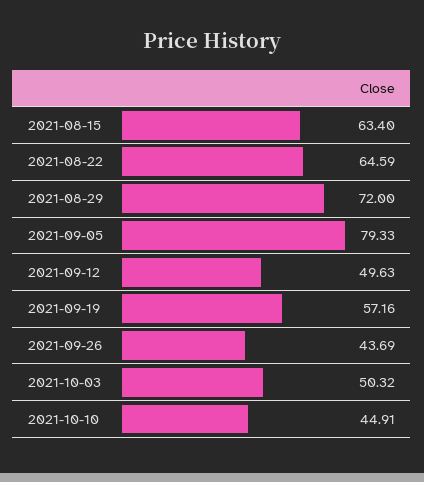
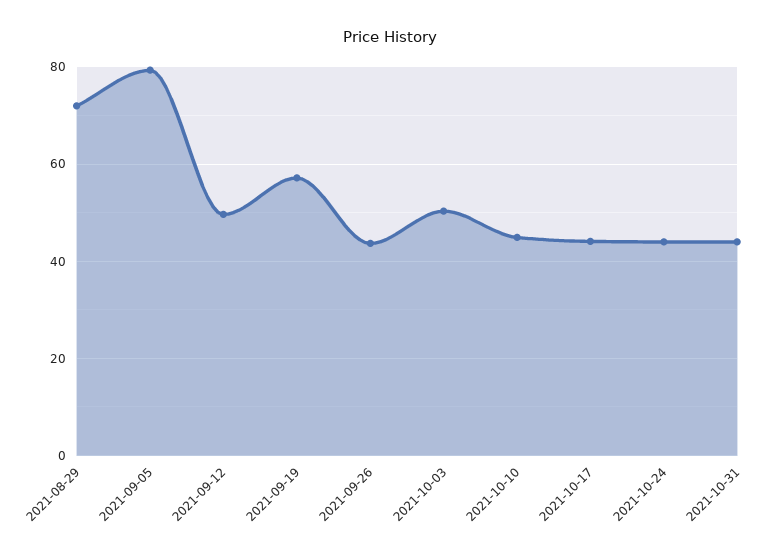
2021-08-15: 63.4 -> none
2021-08-22: 64.59 -> none
2021-10-17: none -> 44
2021-10-24: none -> 44
2021-10-31: none -> 44

